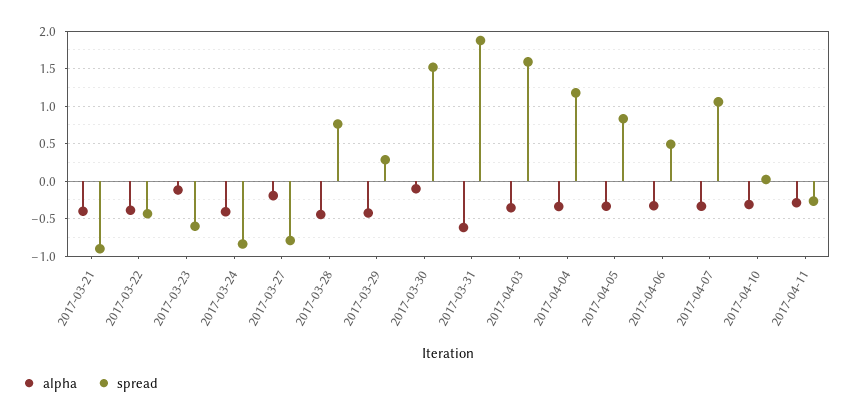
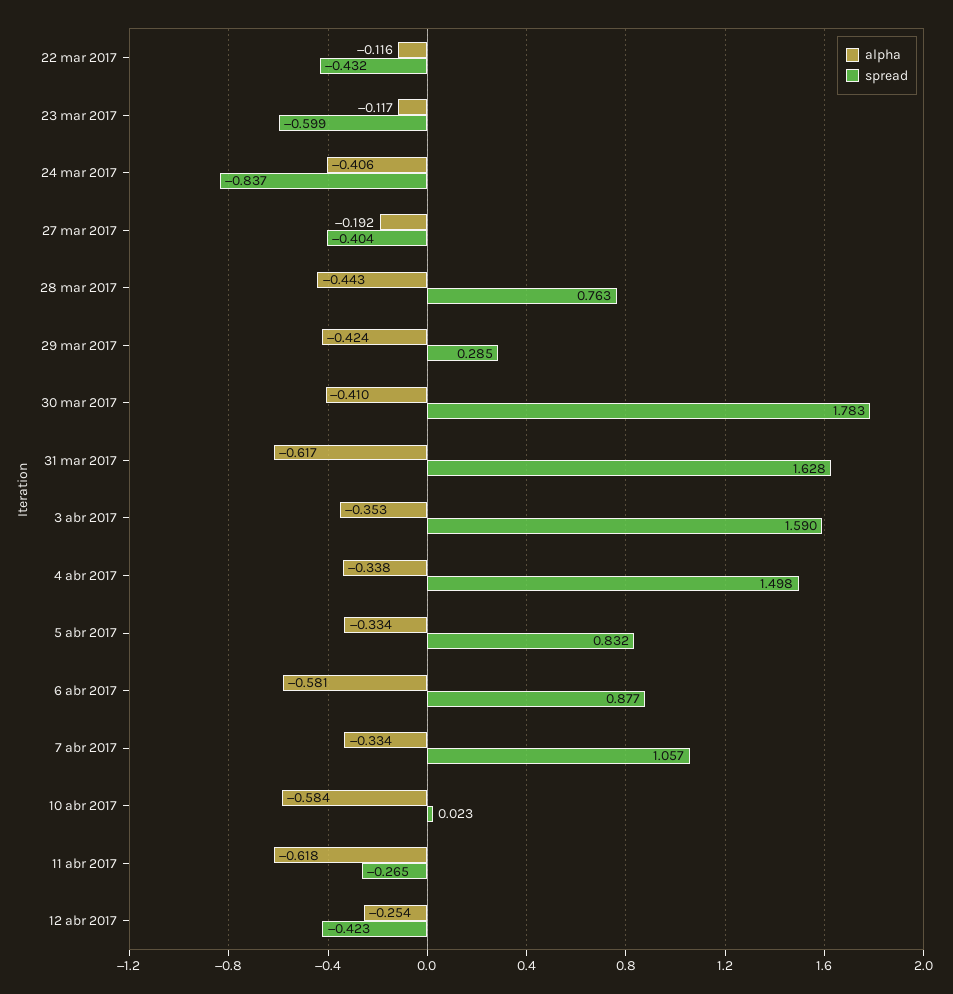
alpha, 2017-03-21: -0.4 -> none
spread, 2017-03-21: -0.9 -> none
alpha, 2017-03-22: -0.4 -> -0.116
spread, 2017-03-27: -0.8 -> -0.404
alpha, 2017-03-30: -0.1 -> -0.41
spread, 2017-03-30: 1.5 -> 1.783
spread, 2017-03-31: 1.9 -> 1.628
spread, 2017-04-04: 1.2 -> 1.498
alpha, 2017-04-06: -0.3 -> -0.581
spread, 2017-04-06: 0.5 -> 0.877
alpha, 2017-04-10: -0.3 -> -0.584
alpha, 2017-04-11: -0.3 -> -0.618
alpha, 12 abr 2017: none -> -0.254
spread, 12 abr 2017: none -> -0.423

